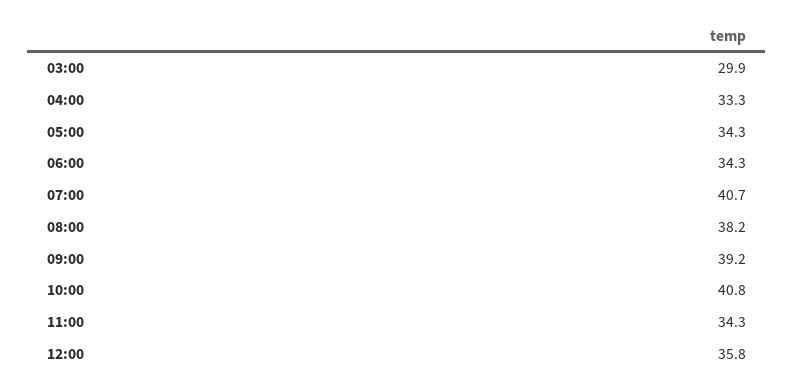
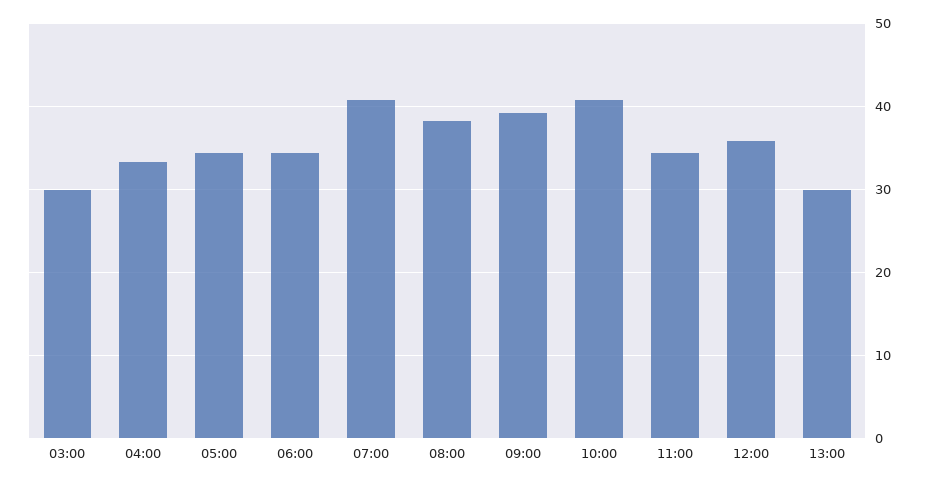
13:00: none -> 30

